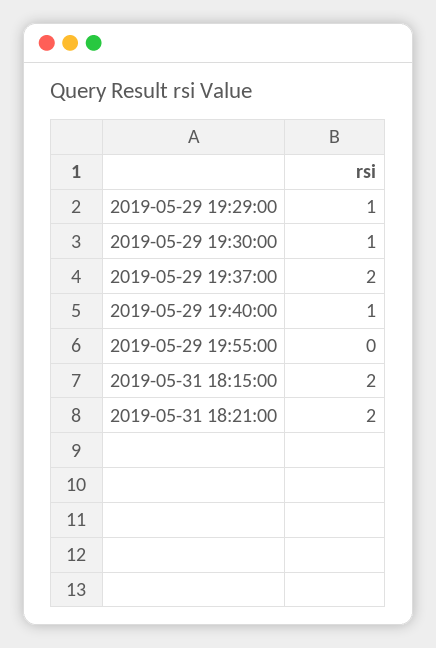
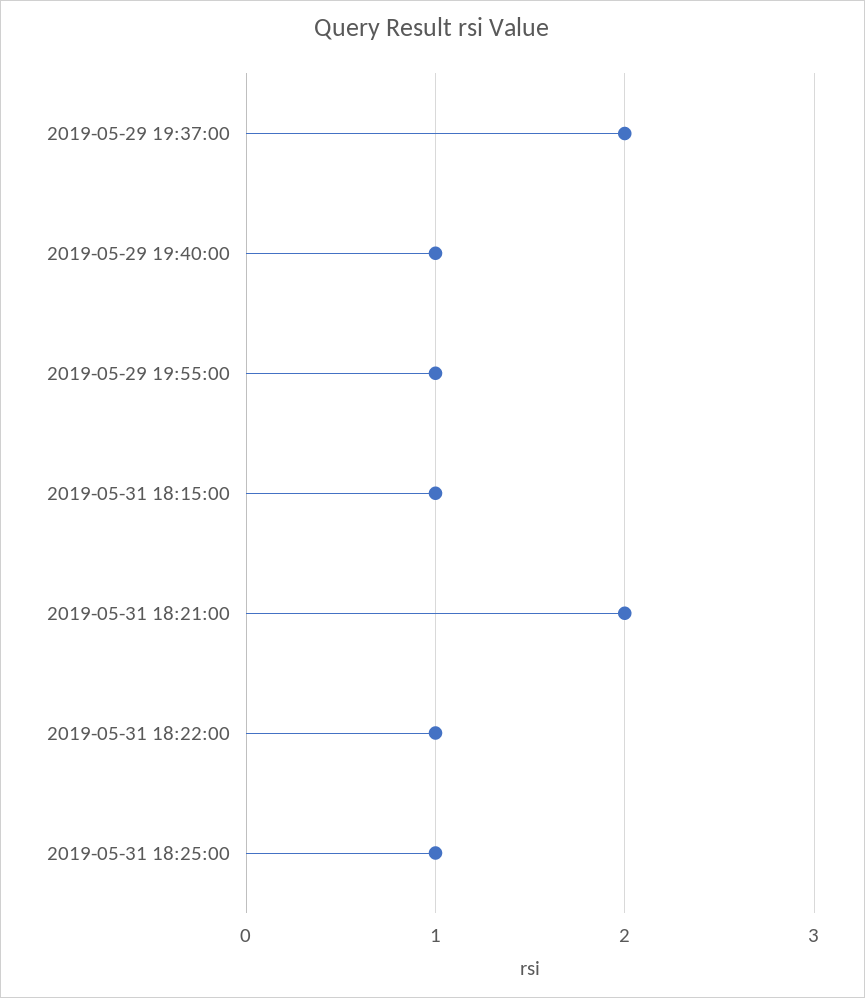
2019-05-29 19:29:00: 1 -> none
2019-05-29 19:30:00: 1 -> none
2019-05-29 19:55:00: 0 -> 1
2019-05-31 18:15:00: 2 -> 1
2019-05-31 18:22:00: none -> 1
2019-05-31 18:25:00: none -> 1

